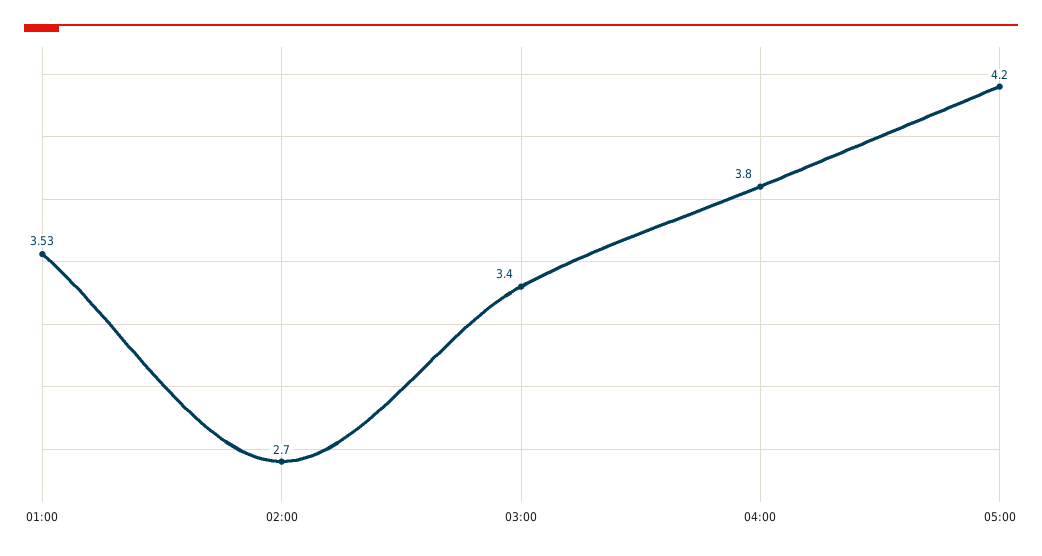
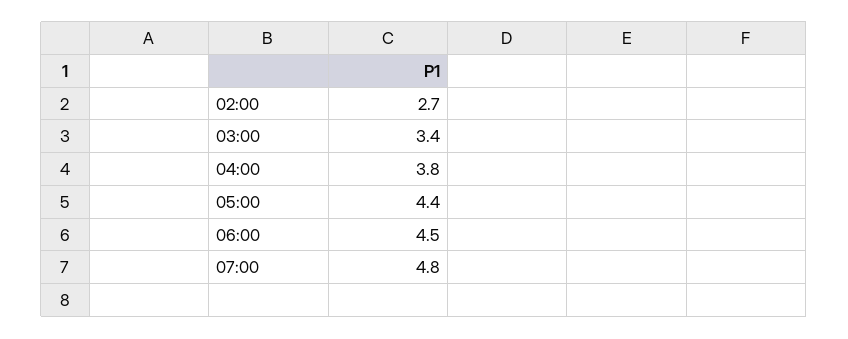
01:00: 3.53 -> none
05:00: 4.2 -> 4.4
06:00: none -> 4.5
07:00: none -> 4.8

